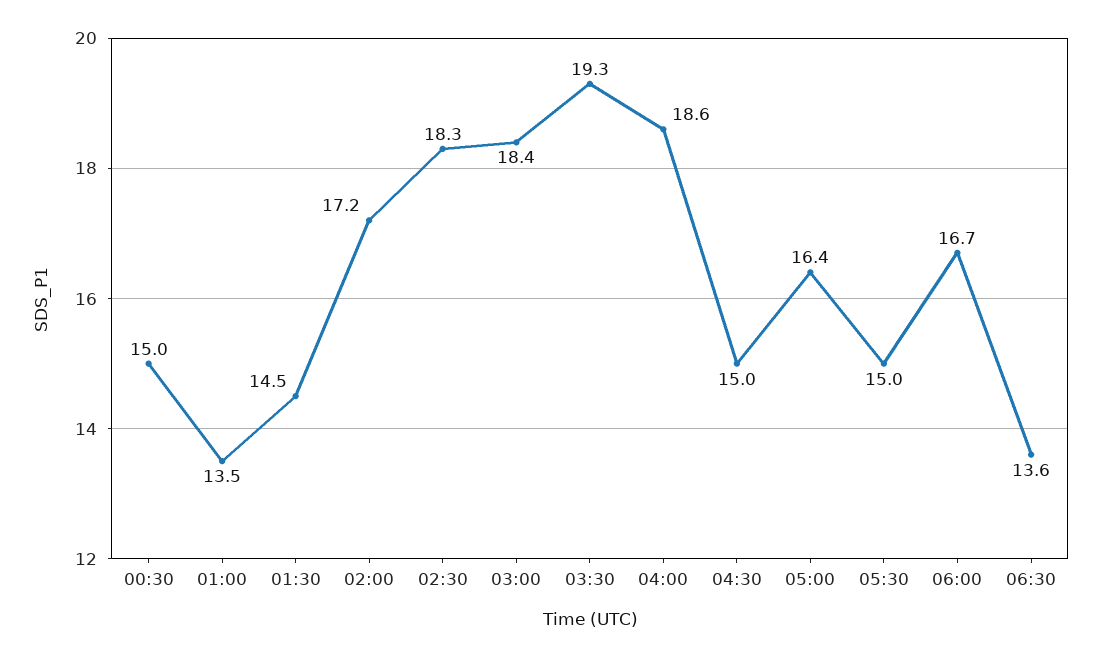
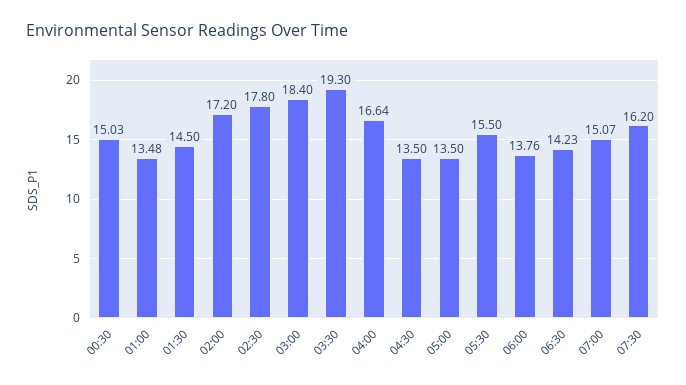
02:30: 18.3 -> 17.8
04:00: 18.6 -> 16.64
04:30: 15 -> 13.5
05:00: 16.4 -> 13.5
05:30: 15 -> 15.5
06:00: 16.7 -> 13.76
06:30: 13.6 -> 14.23
07:00: none -> 15.07
07:30: none -> 16.2

